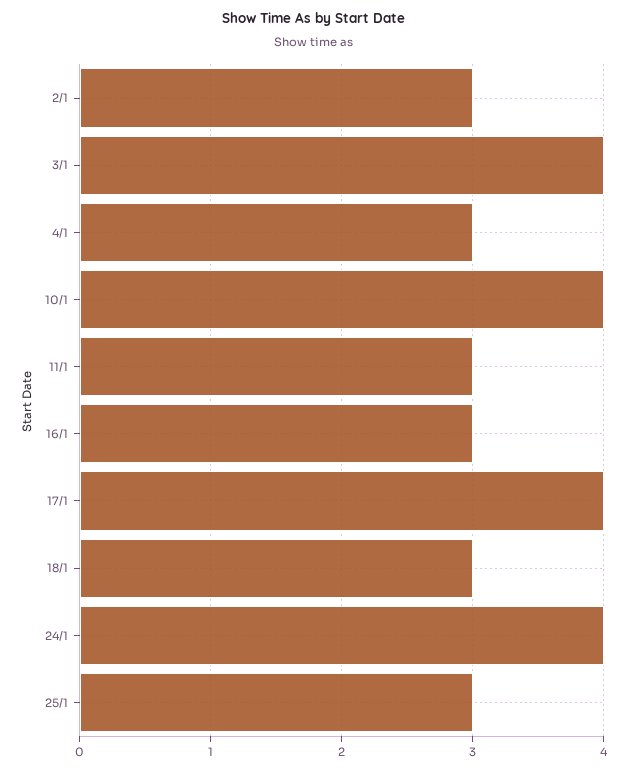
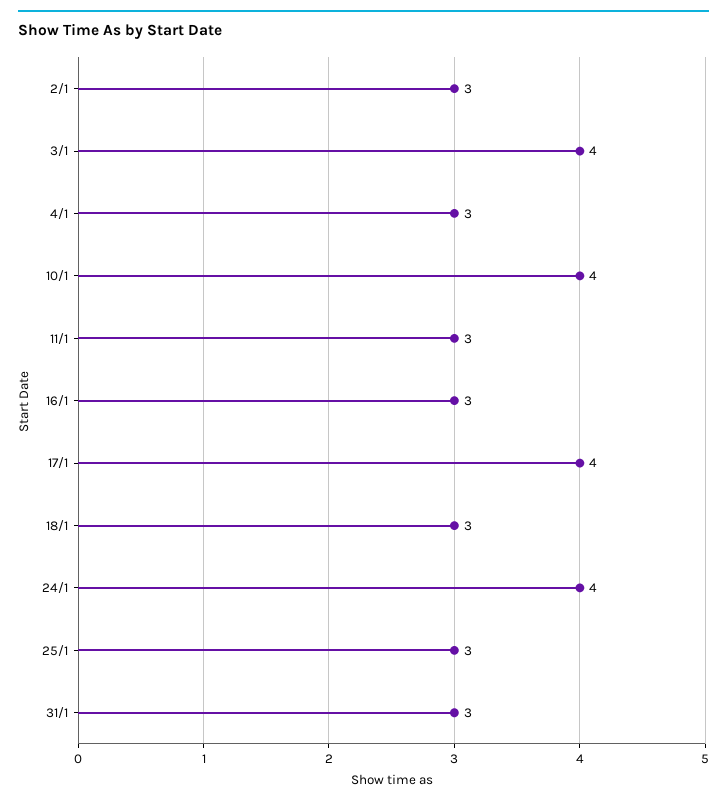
31/1: none -> 3

